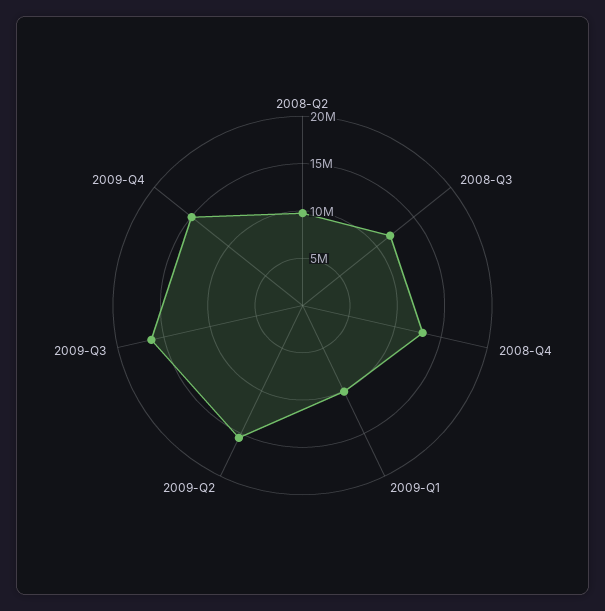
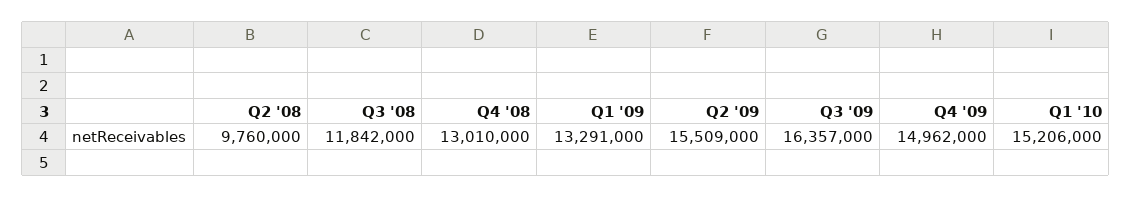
2009-Q1: 10000000 -> 13291000
Q1 '10: none -> 15206000

